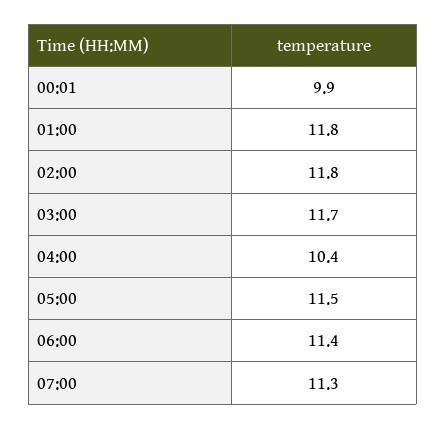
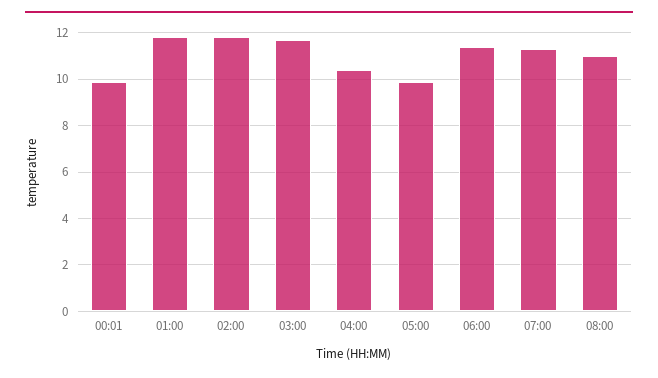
05:00: 11.5 -> 10
08:00: none -> 11

